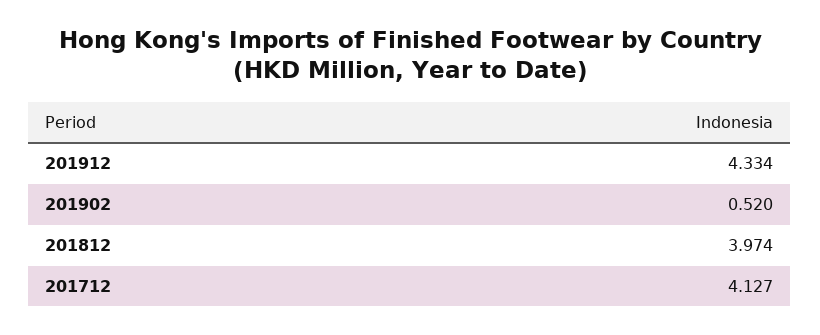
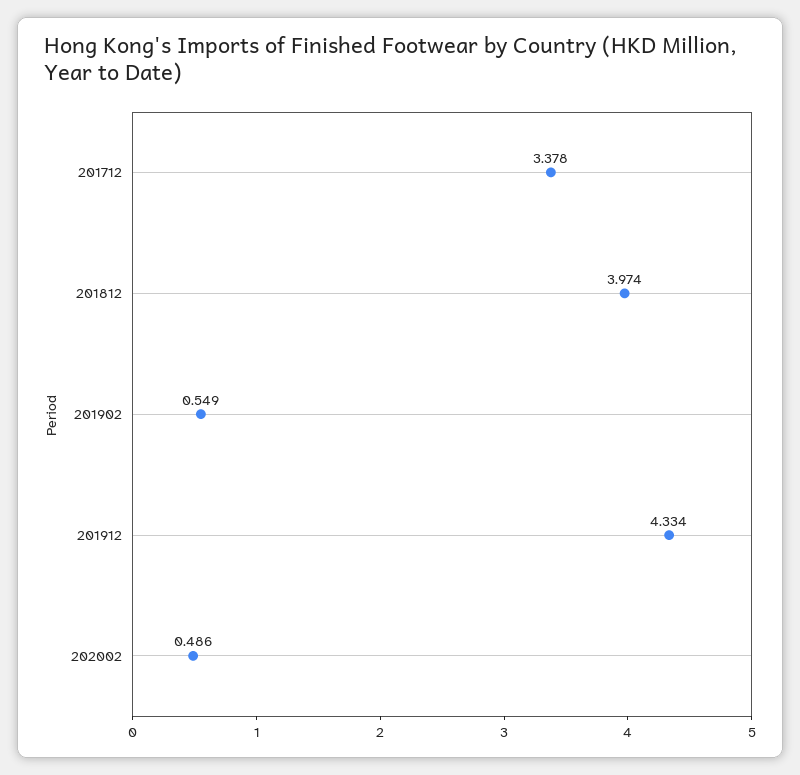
201902: 0.52 -> 0.549
201712: 4.127 -> 3.378
202002: none -> 0.486

